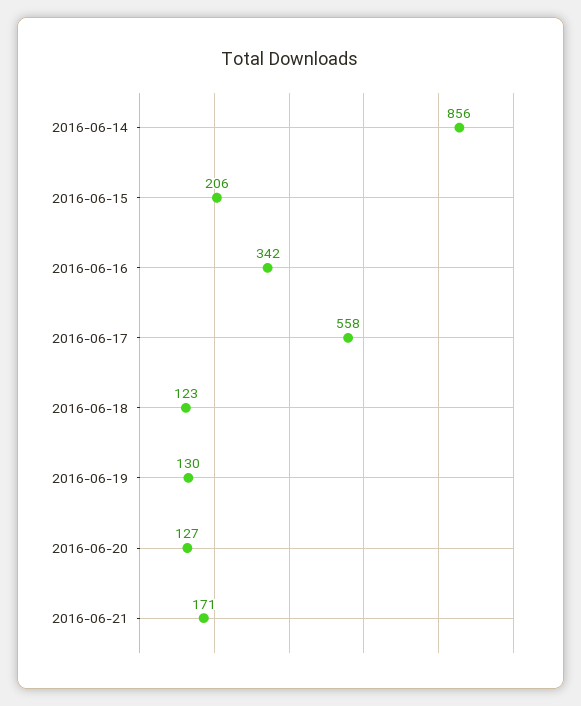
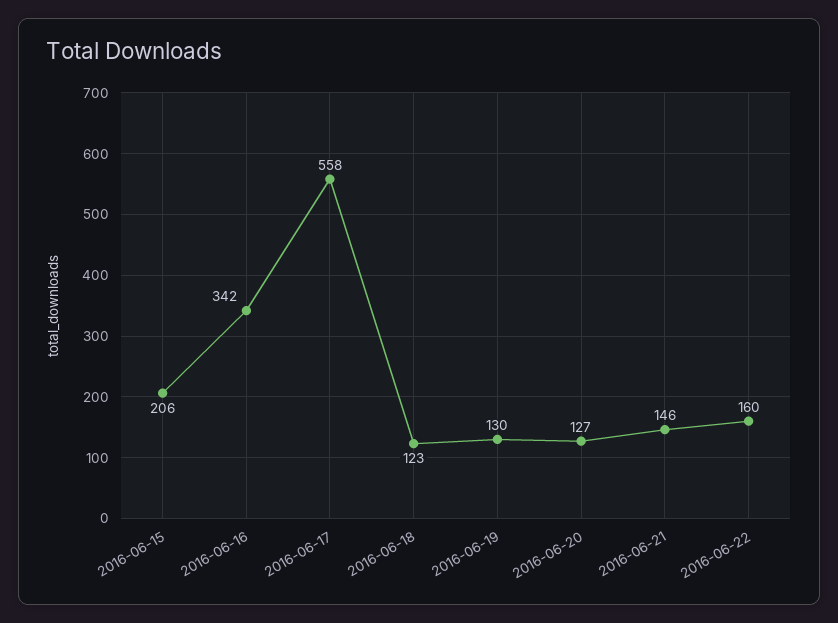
2016-06-14: 856 -> none
2016-06-21: 171 -> 146
2016-06-22: none -> 160

